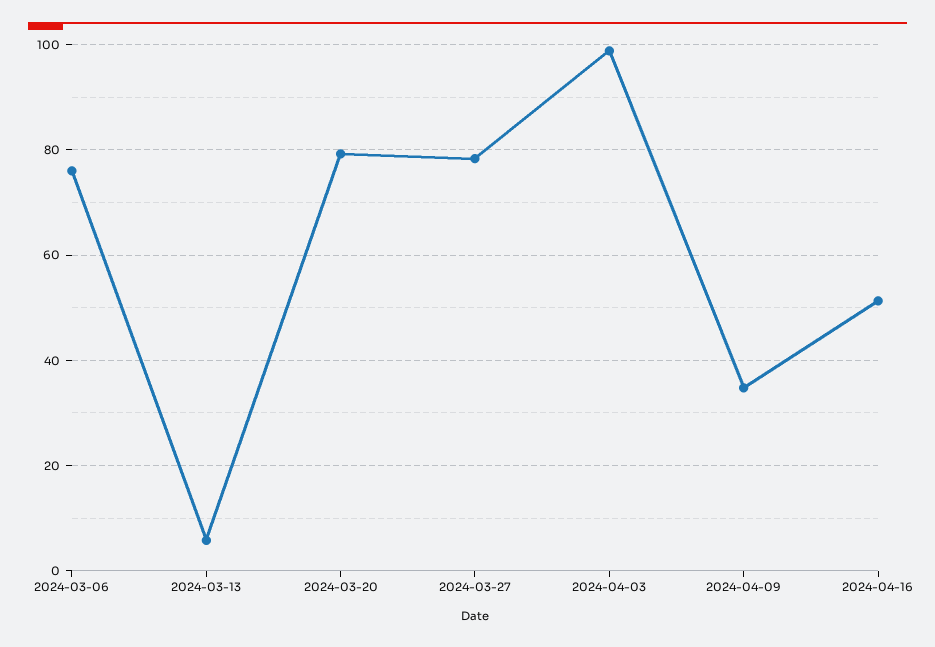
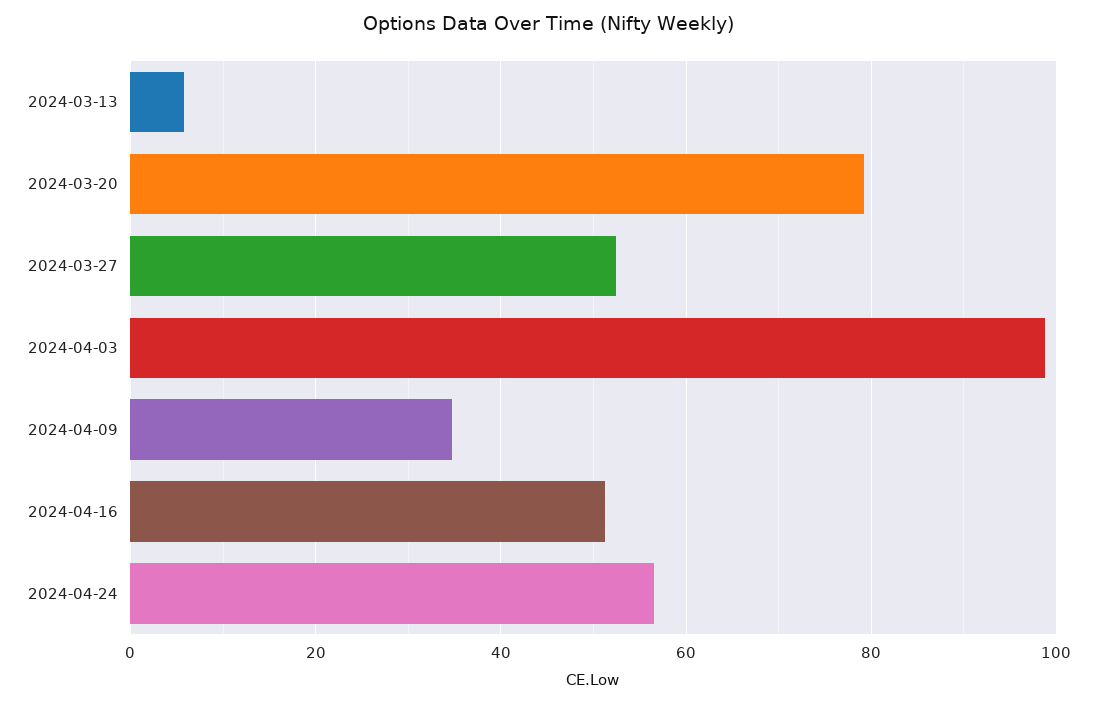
2024-03-06: 76 -> none
2024-03-27: 78 -> 52
2024-04-24: none -> 56

